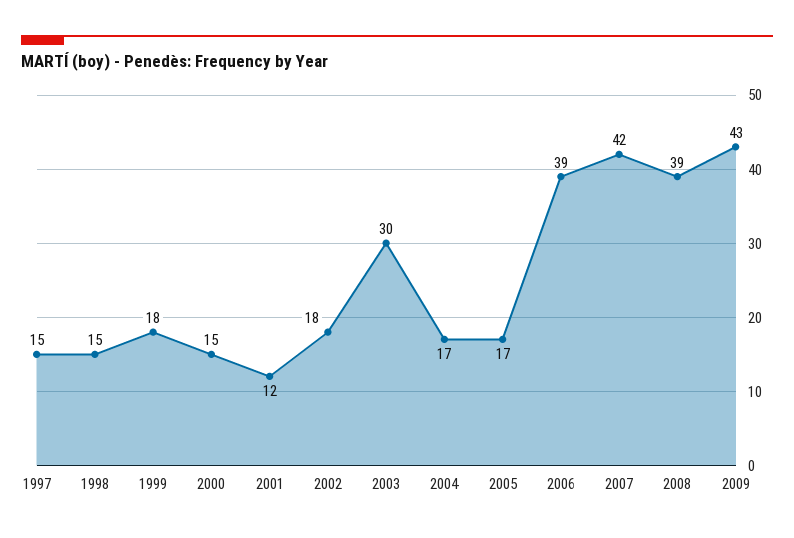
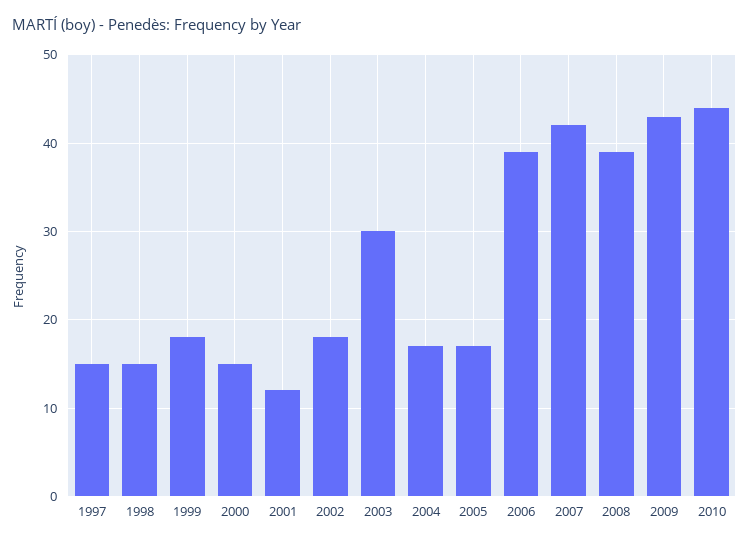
2010: none -> 44

